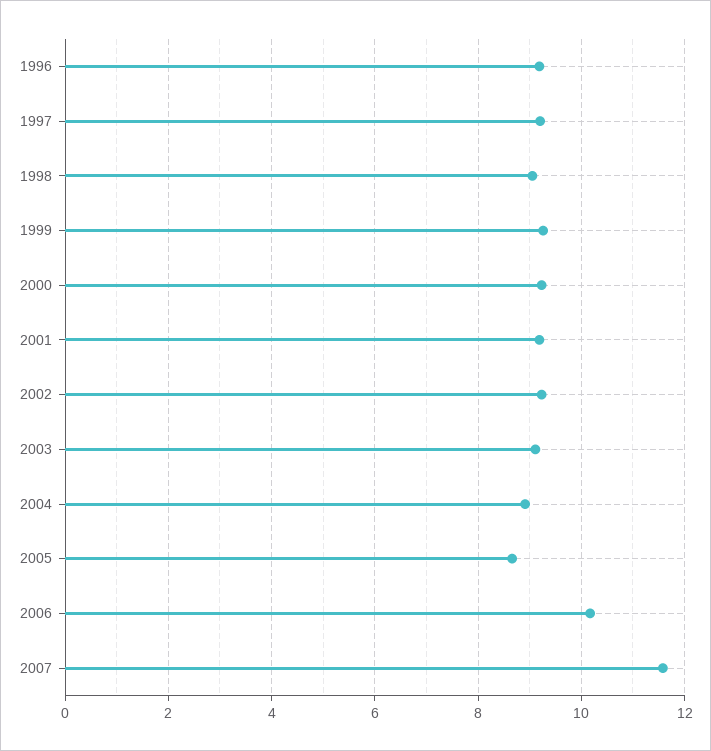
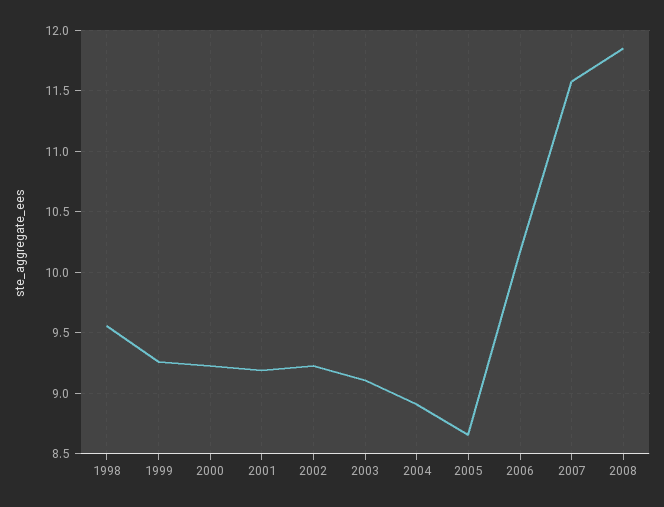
1996: 9.2 -> none
1997: 9.2 -> none
1998: 9 -> 9.55
2008: none -> 11.85

